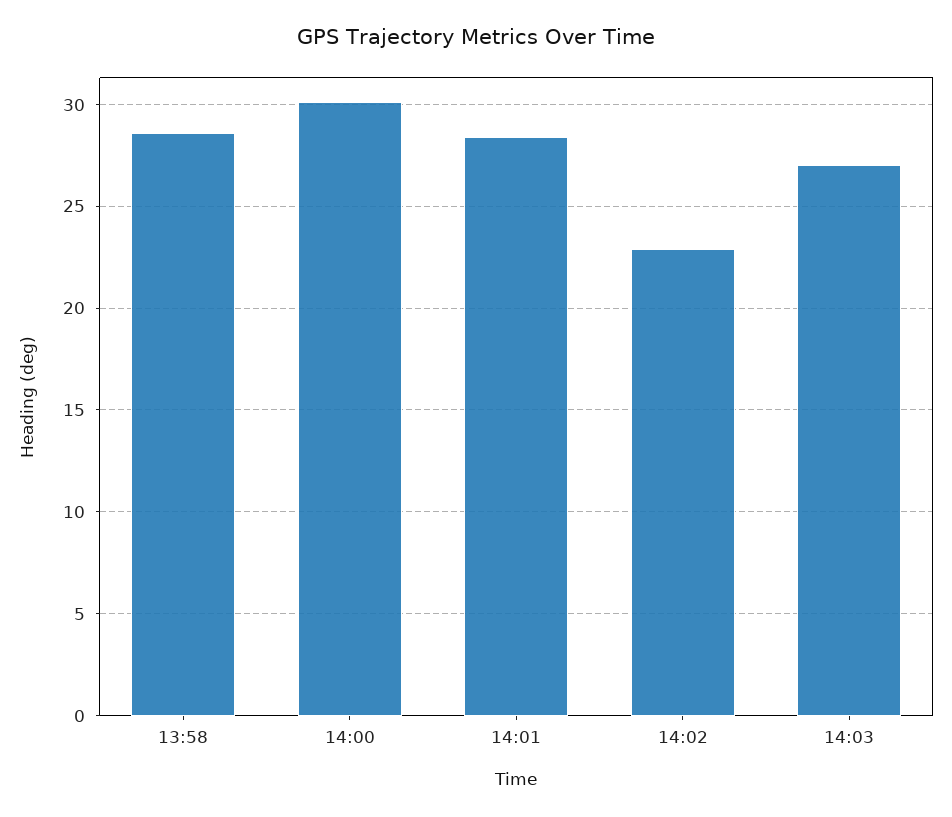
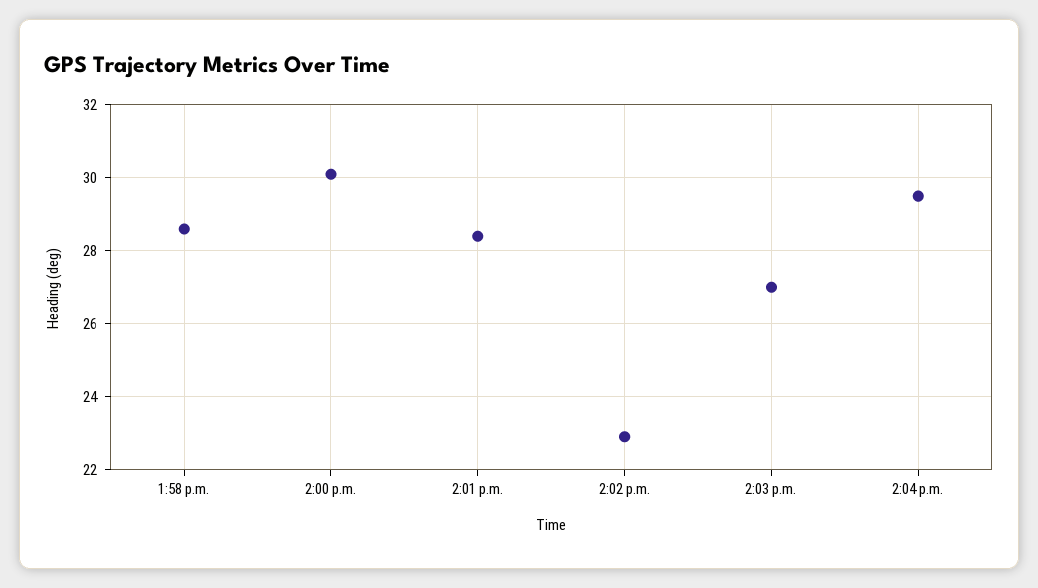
2:04 p.m.: none -> 29.5

